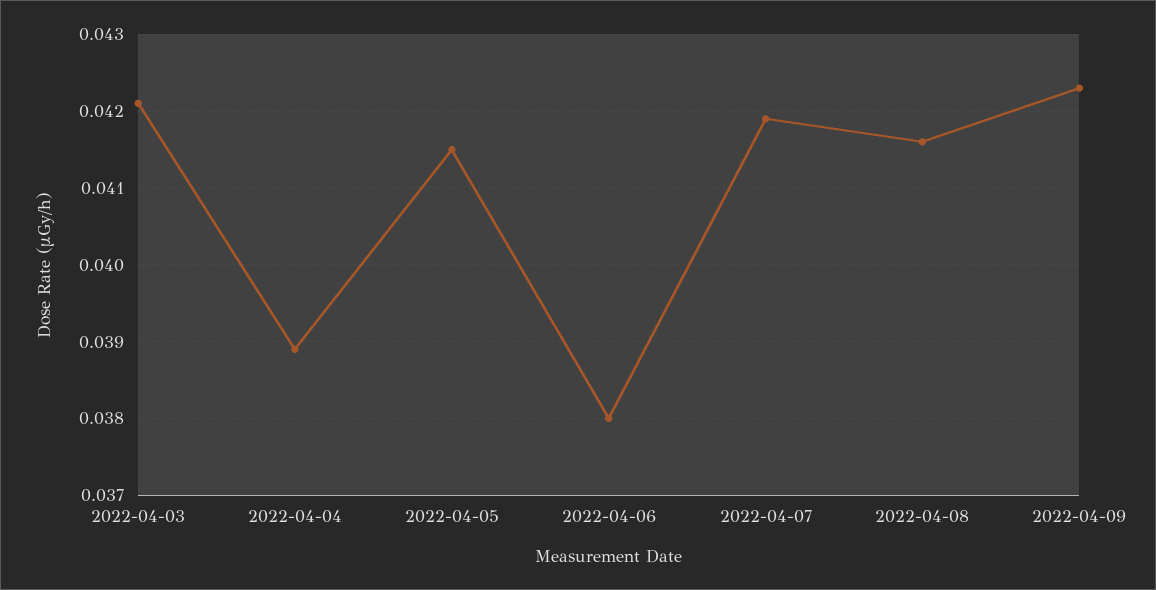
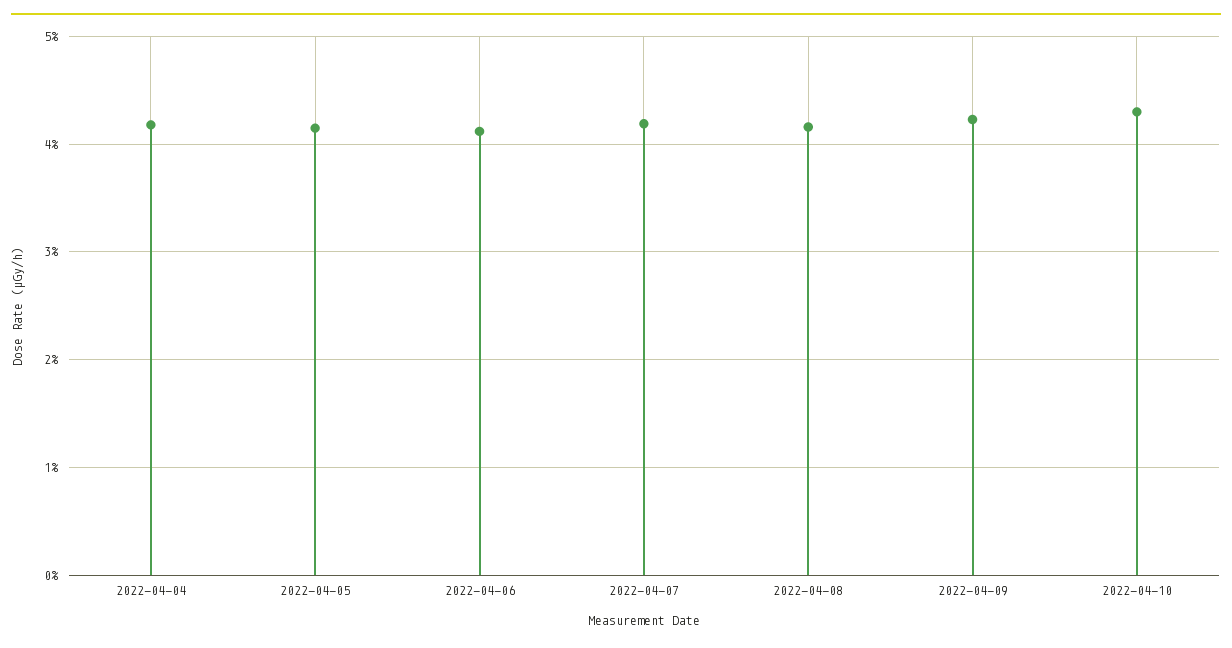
2022-04-03: 0.0421 -> none
2022-04-04: 0.0389 -> 0.042
2022-04-06: 0.038 -> 0.041
2022-04-10: none -> 0.043

